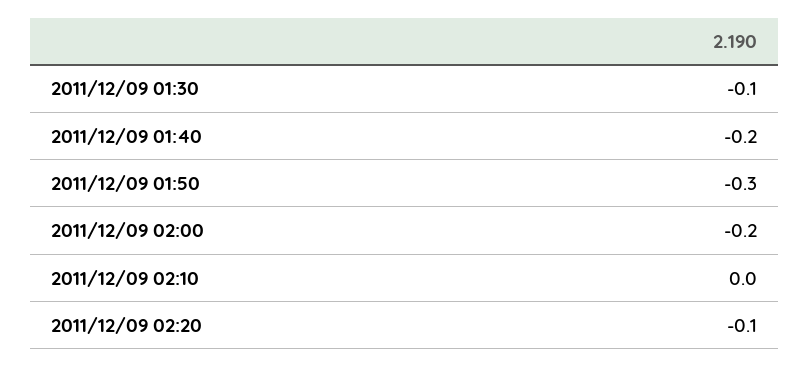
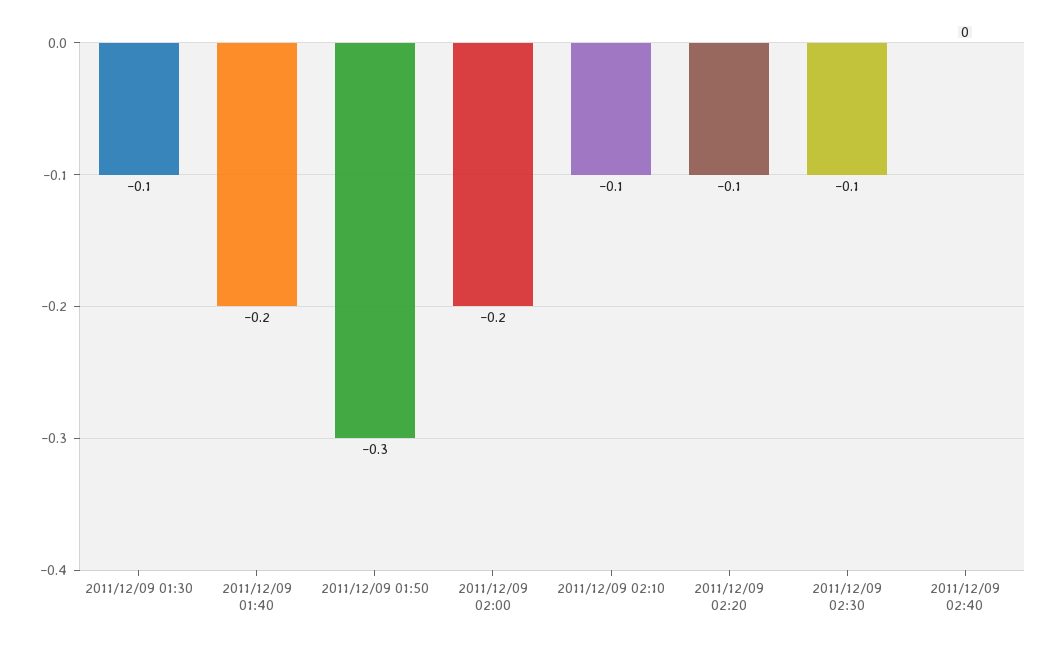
2011/12/09 02:10: 0 -> -0.1
2011/12/09 02:30: none -> -0.1
2011/12/09 02:40: none -> 0

